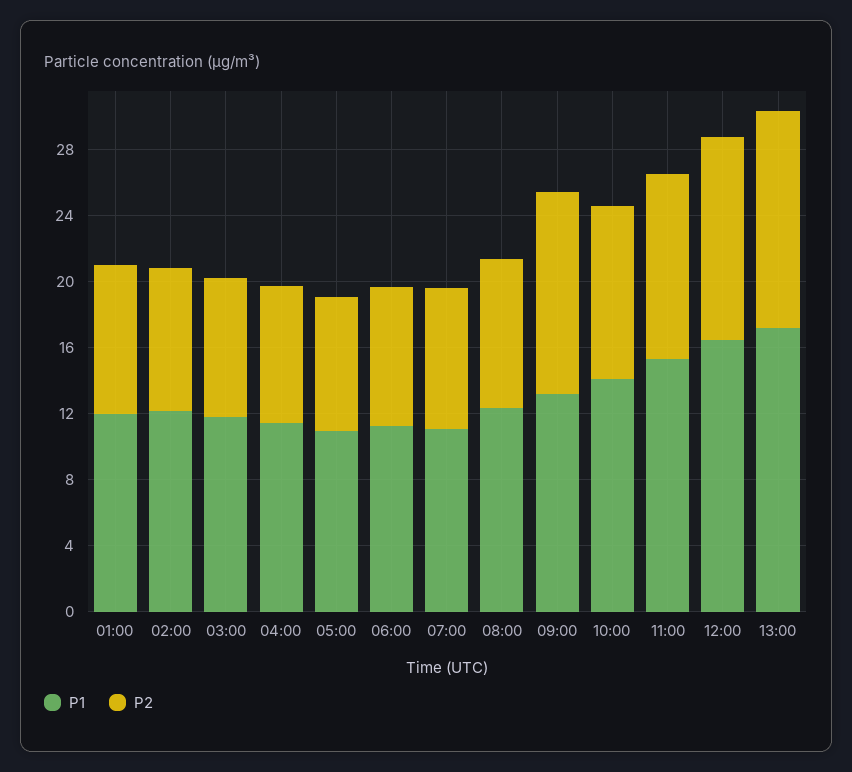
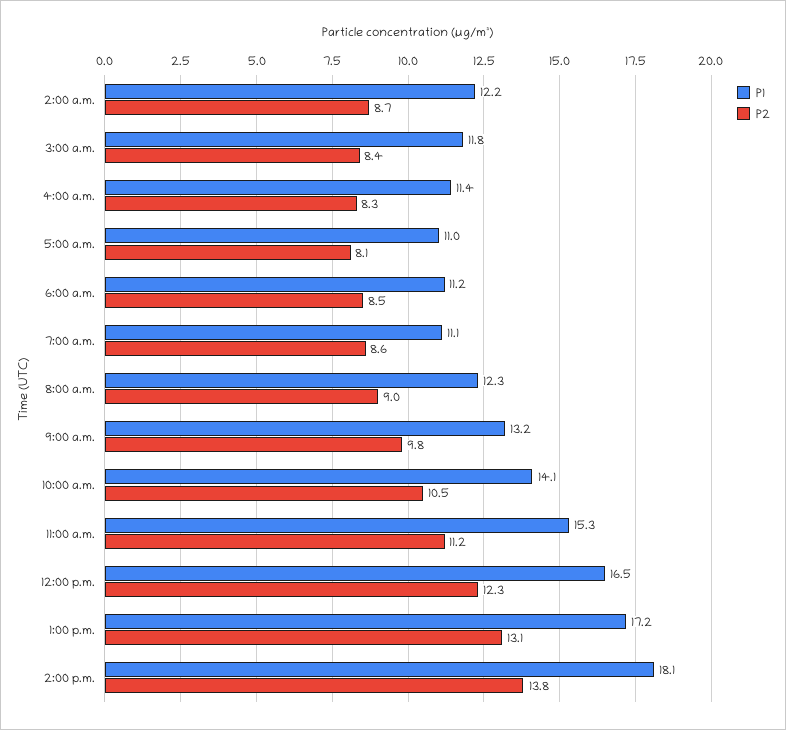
P1, 01:00: 12 -> none
P2, 01:00: 9 -> none
P2, 09:00: 12 -> 9.8
P1, 2:00 p.m.: none -> 18.1
P2, 2:00 p.m.: none -> 13.8

